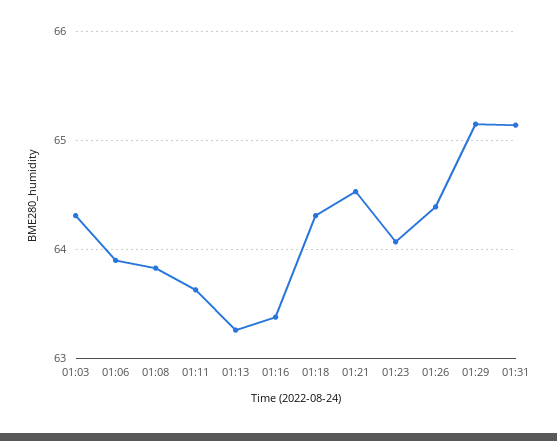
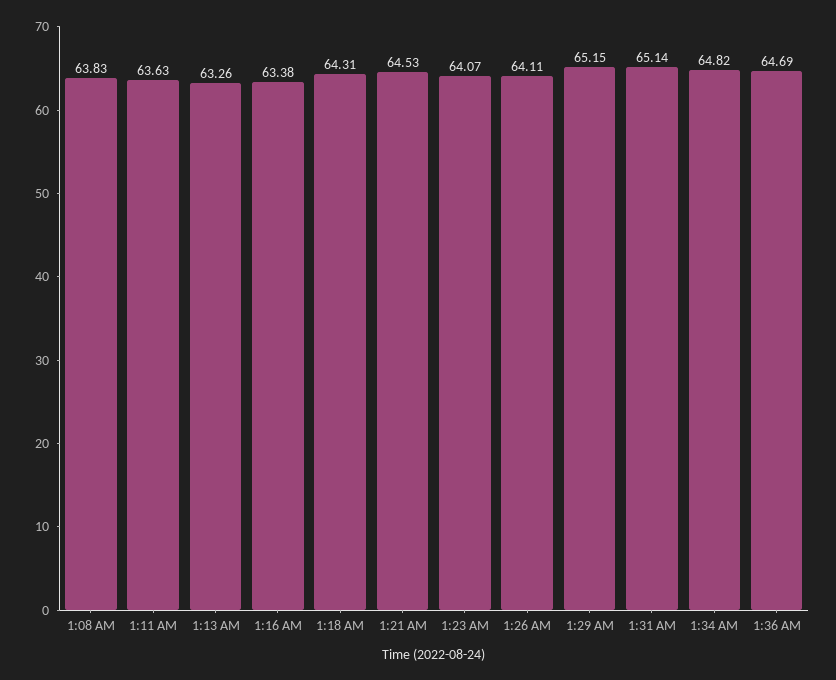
01:03: 64.3 -> none
01:06: 63.9 -> none
01:26: 64.4 -> 64.11
1:34 AM: none -> 64.82
1:36 AM: none -> 64.69

